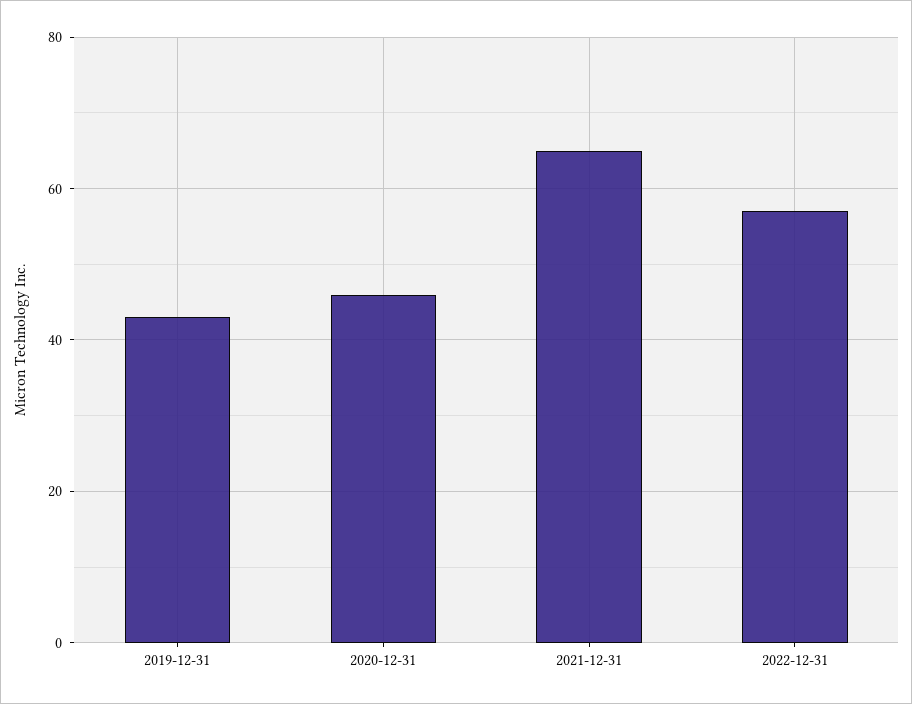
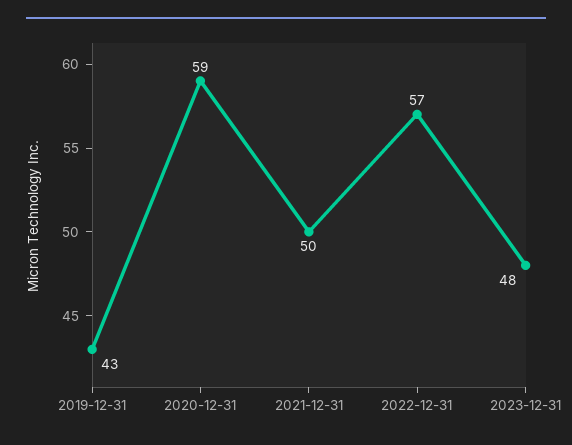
2020-12-31: 45 -> 59
2021-12-31: 65 -> 50
2023-12-31: none -> 48

